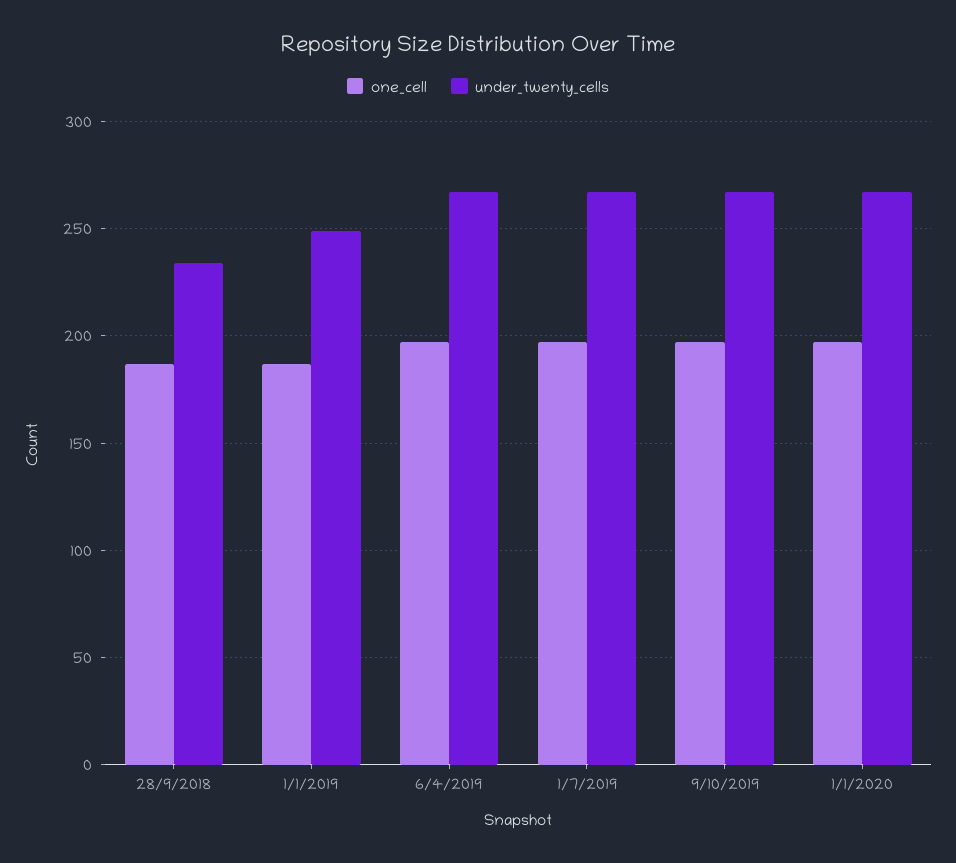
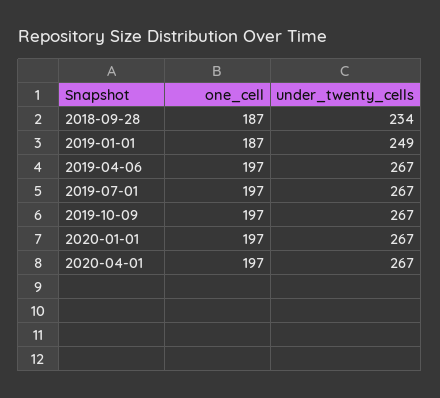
one_cell, 2020-04-01: none -> 197
under_twenty_cells, 2020-04-01: none -> 267

